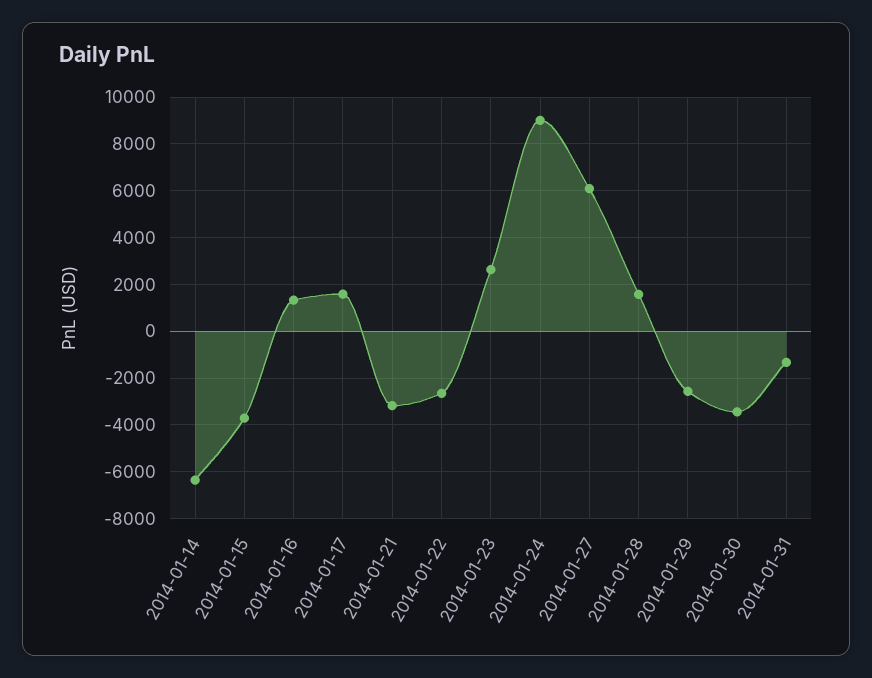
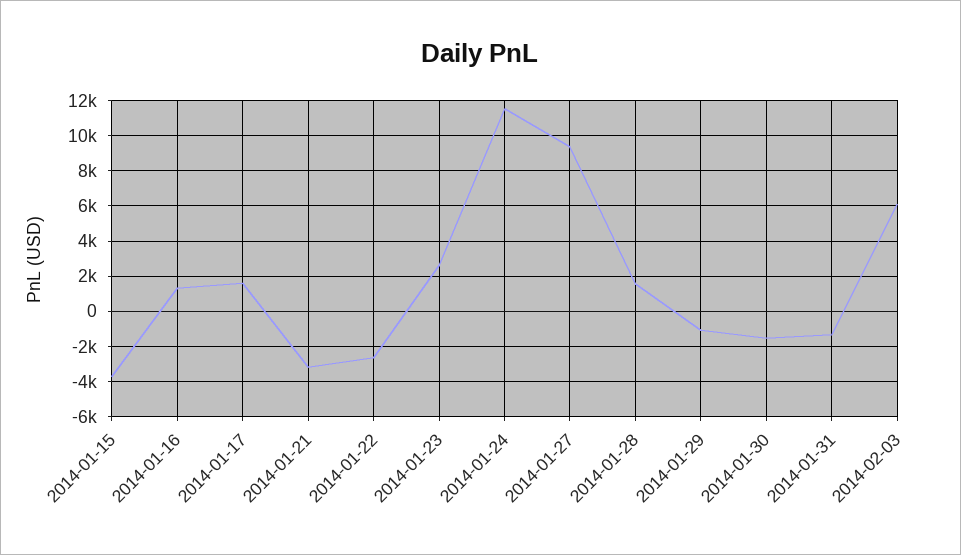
2014-01-14: -6500 -> none
2014-01-24: 9000 -> 11500
2014-01-27: 6000 -> 9500
2014-01-29: -2500 -> -1000
2014-01-30: -3500 -> -1500
2014-02-03: none -> 6000

